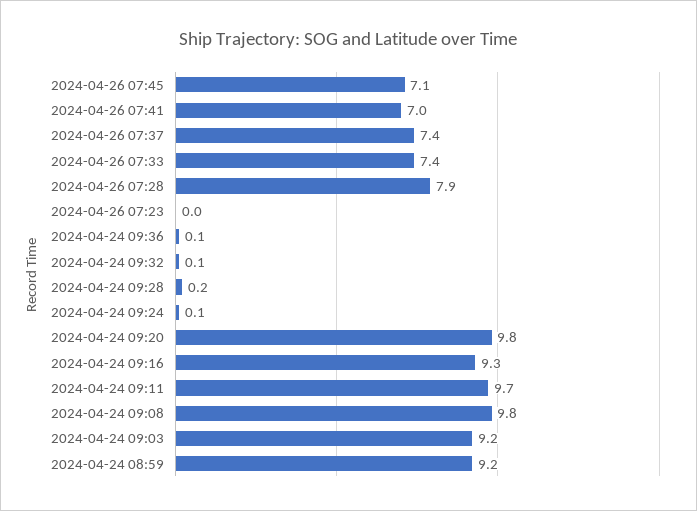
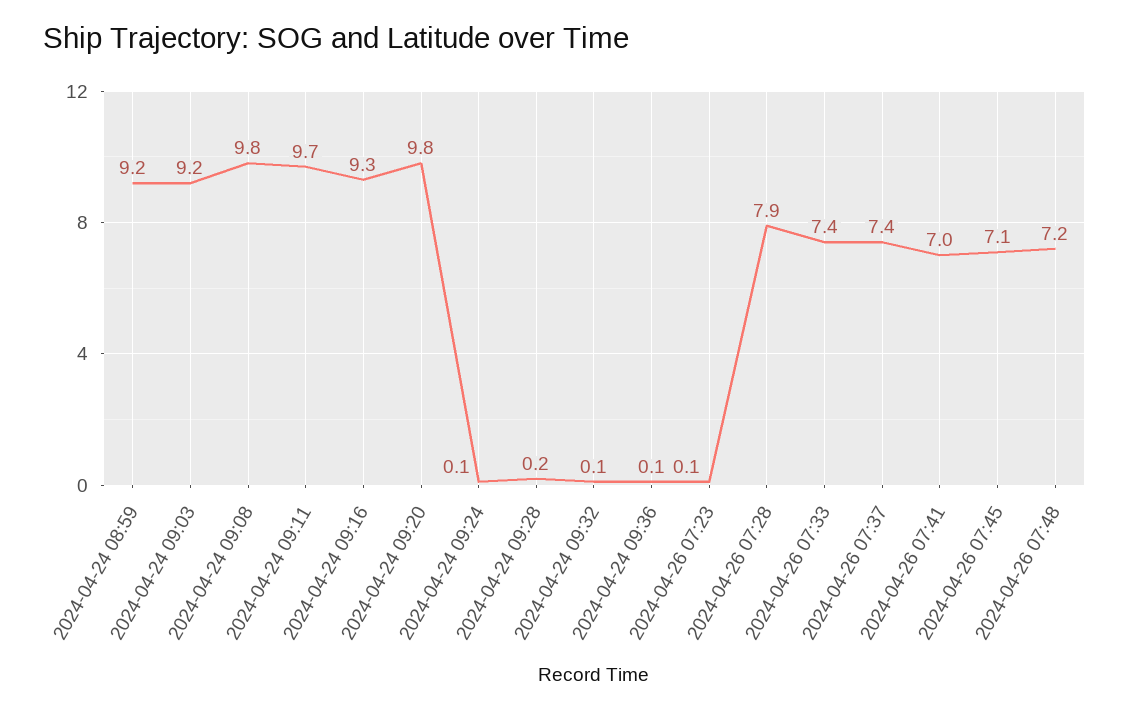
2024-04-26 07:23: 0 -> 0.1
2024-04-26 07:48: none -> 7.2

